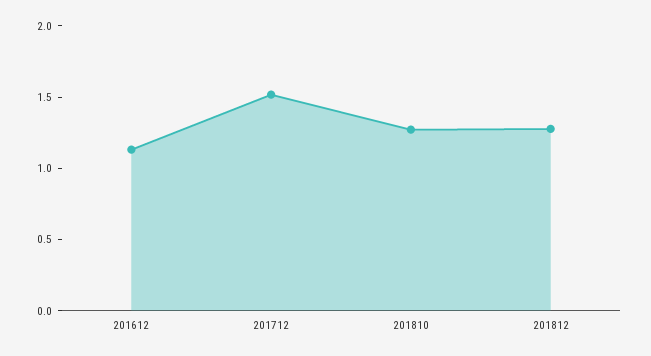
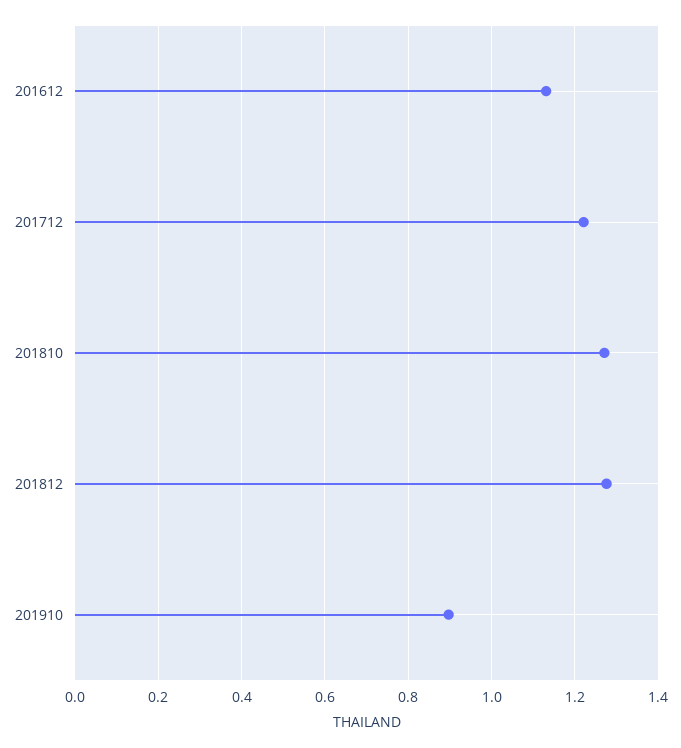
201712: 1.5 -> 1.22
201910: none -> 0.9

